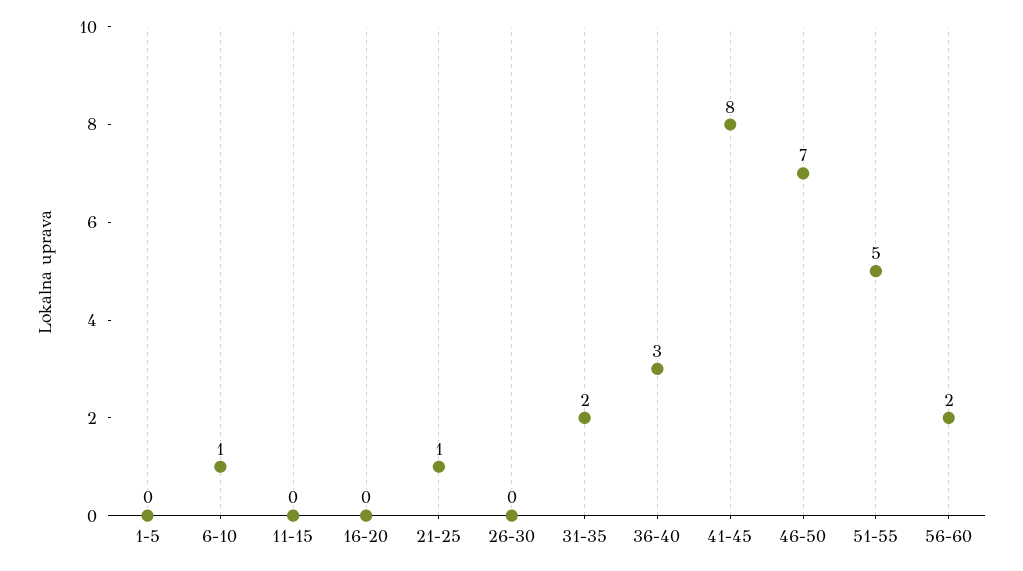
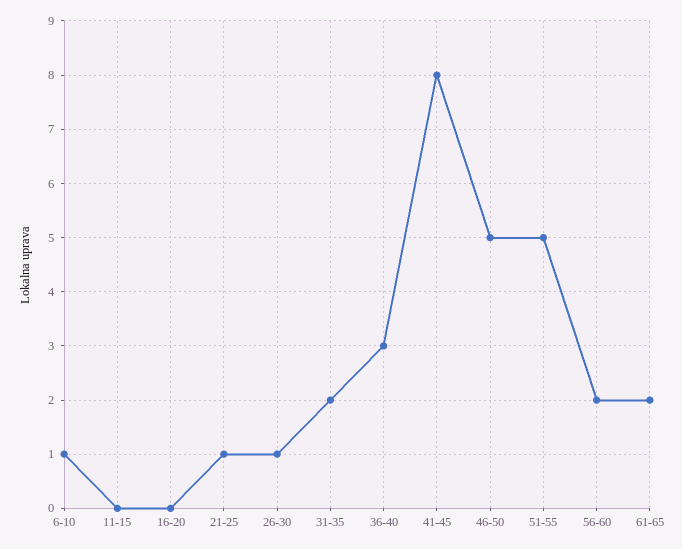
1-5: 0 -> none
26-30: 0 -> 1
46-50: 7 -> 5
61-65: none -> 2

